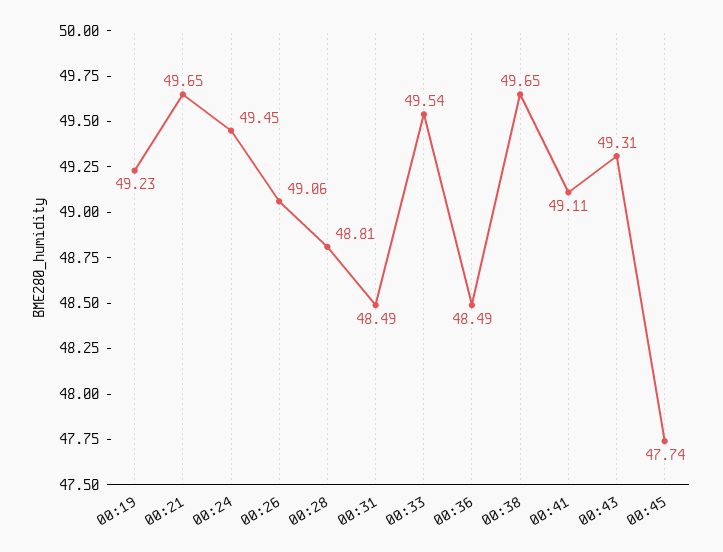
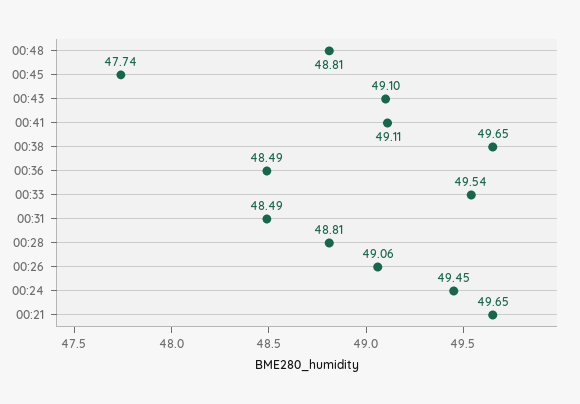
00:19: 49.23 -> none
00:43: 49.31 -> 49.1
00:48: none -> 48.81

